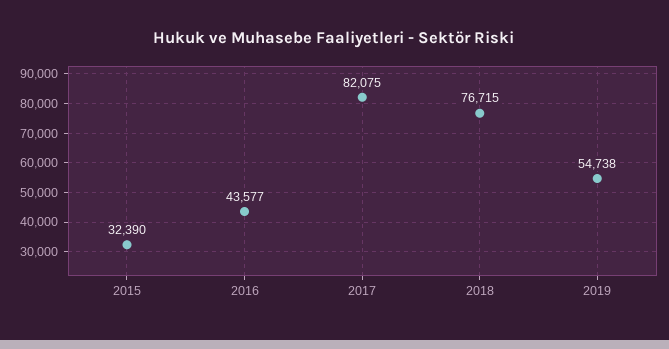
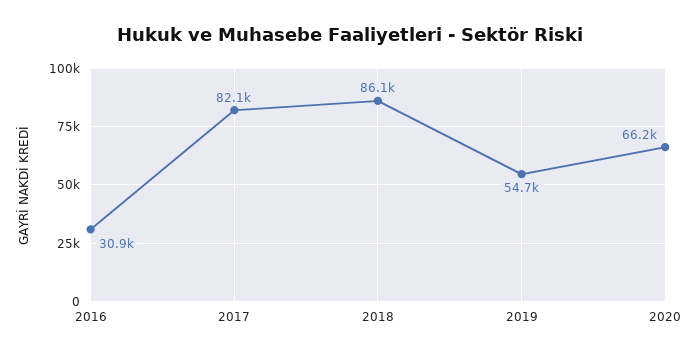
2015: 32390 -> none
2016: 43577 -> 30900
2018: 76715 -> 86100
2020: none -> 66200

